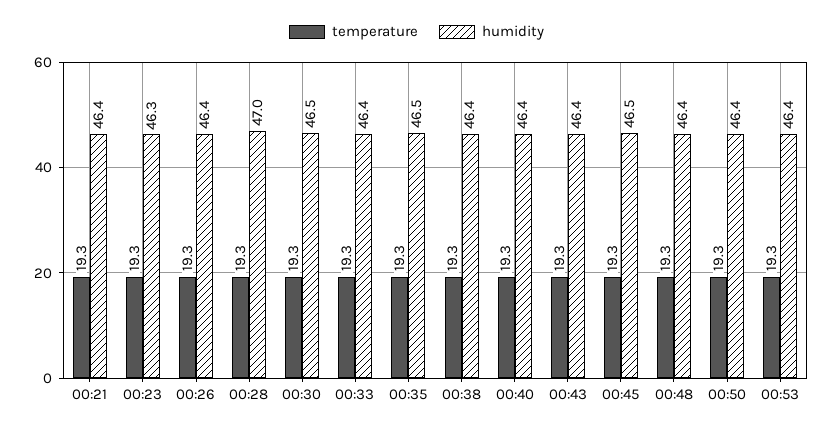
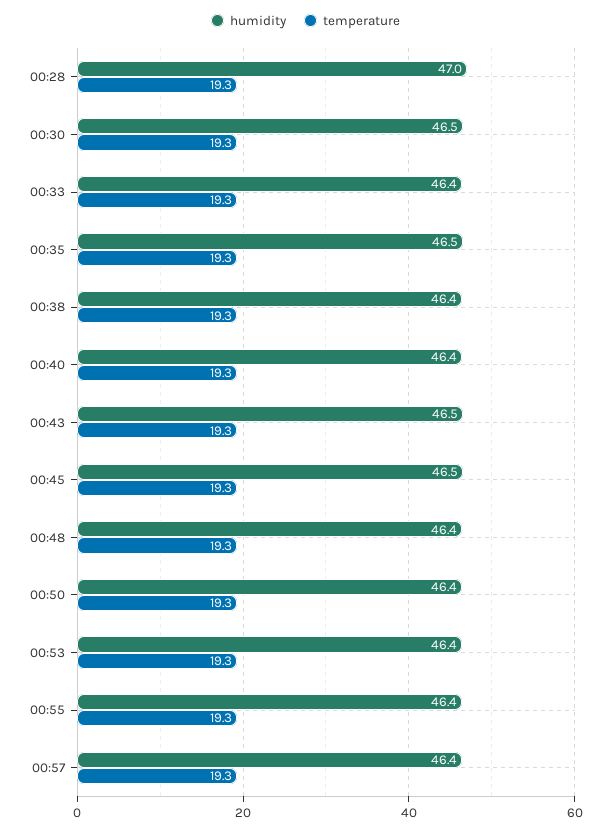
temperature, 00:21: 19.3 -> none
humidity, 00:21: 46.4 -> none
temperature, 00:23: 19.3 -> none
humidity, 00:23: 46.3 -> none
temperature, 00:26: 19.3 -> none
humidity, 00:26: 46.4 -> none
humidity, 00:43: 46.4 -> 46.5
humidity, 00:55: none -> 46.4
temperature, 00:55: none -> 19.3
humidity, 00:57: none -> 46.4
temperature, 00:57: none -> 19.3

